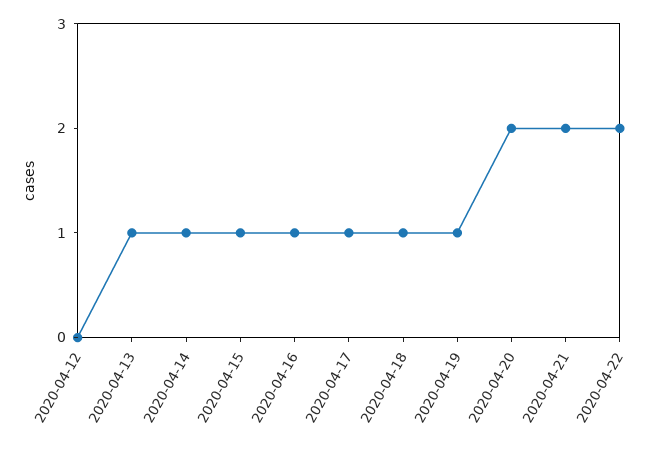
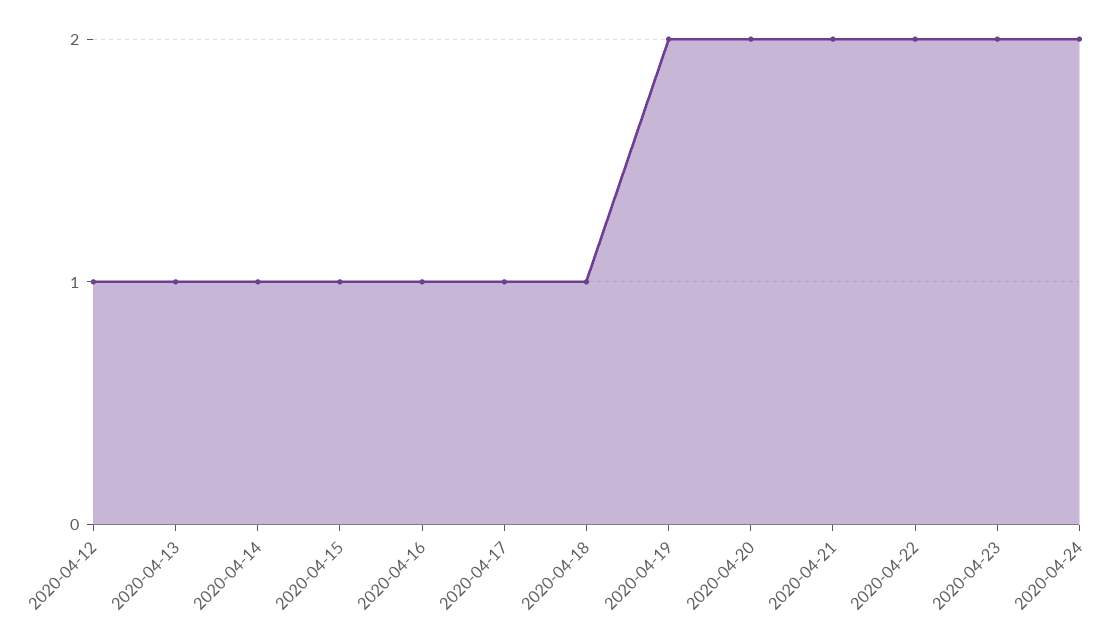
2020-04-12: 0 -> 1
2020-04-19: 1 -> 2
2020-04-23: none -> 2
2020-04-24: none -> 2

